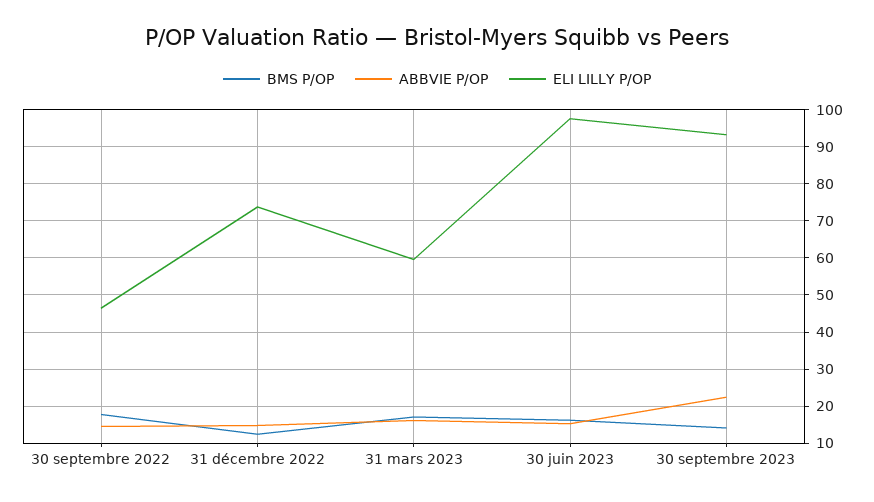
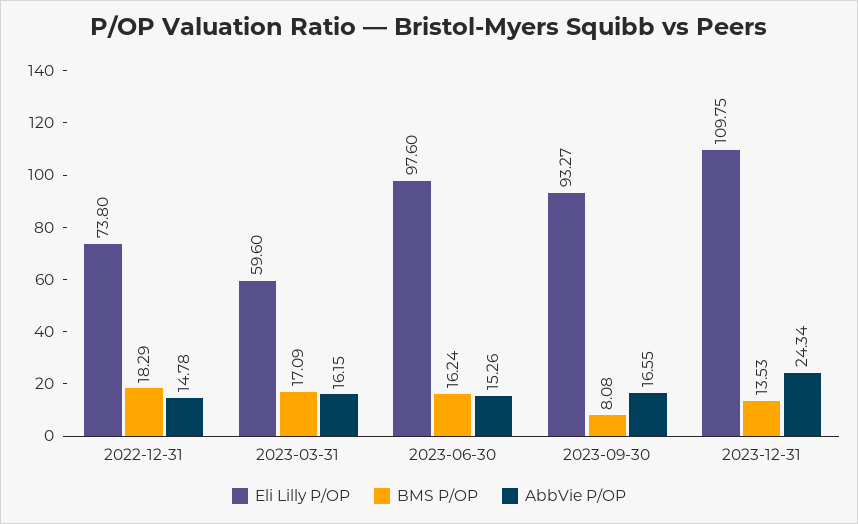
BMS P/OP, 30 septembre 2022: 18 -> none
ABBVIE P/OP, 30 septembre 2022: 14 -> none
ELI LILLY P/OP, 30 septembre 2022: 46 -> none
BMS P/OP, 31 décembre 2022: 12 -> 18.29
BMS P/OP, 30 septembre 2023: 14 -> 8.08
ABBVIE P/OP, 30 septembre 2023: 22 -> 16.55
ELI LILLY P/OP, 2023-12-31: none -> 109.75
BMS P/OP, 2023-12-31: none -> 13.53
ABBVIE P/OP, 2023-12-31: none -> 24.34

